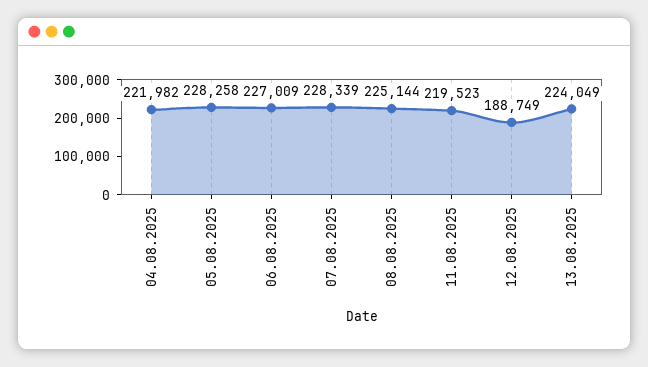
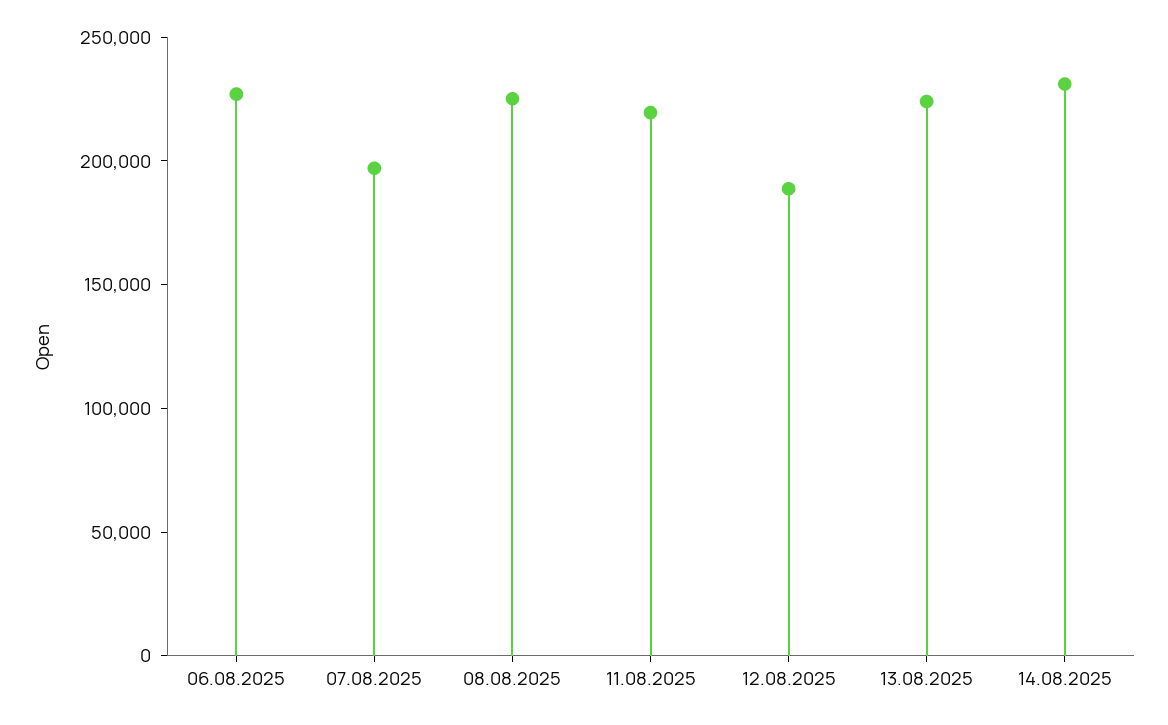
04.08.2025: 221982 -> none
05.08.2025: 228258 -> none
07.08.2025: 228339 -> 200000
14.08.2025: none -> 230000

